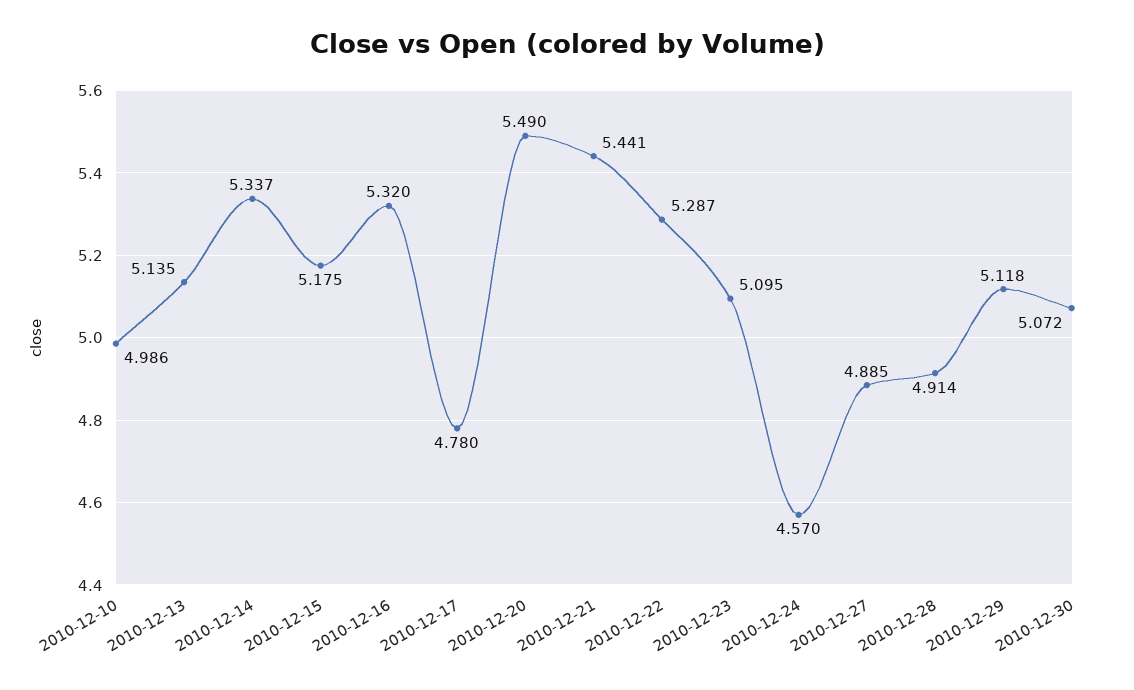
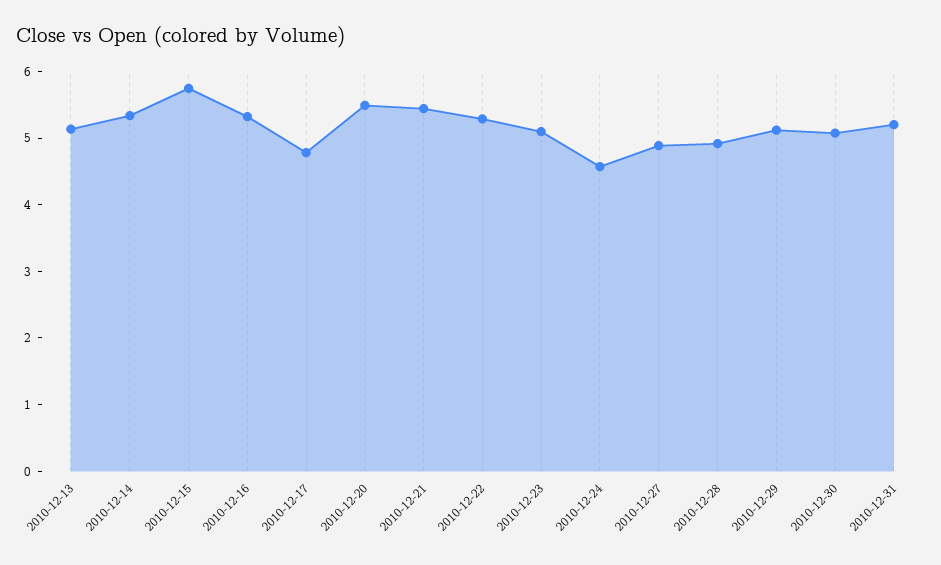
2010-12-10: 4.986 -> none
2010-12-15: 5.175 -> 5.8
2010-12-31: none -> 5.2

